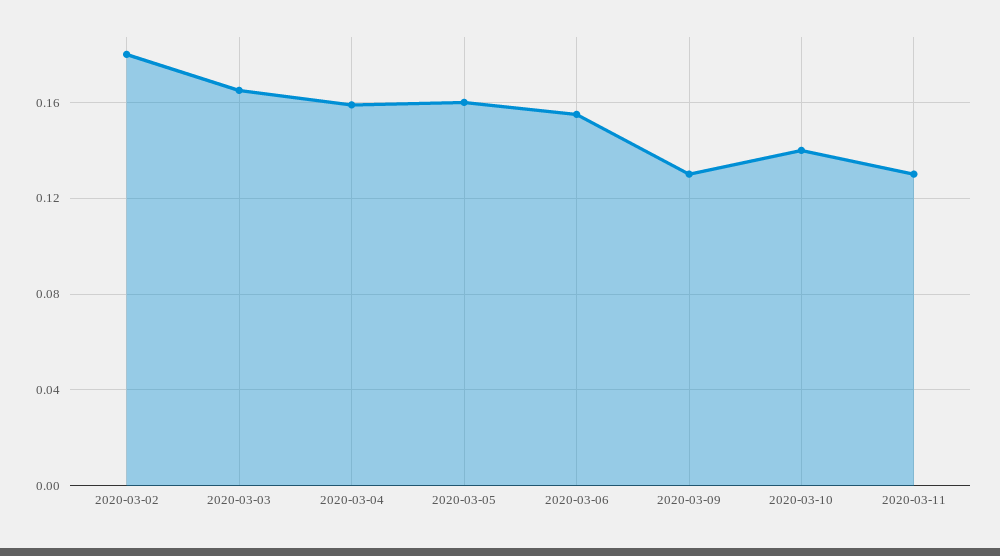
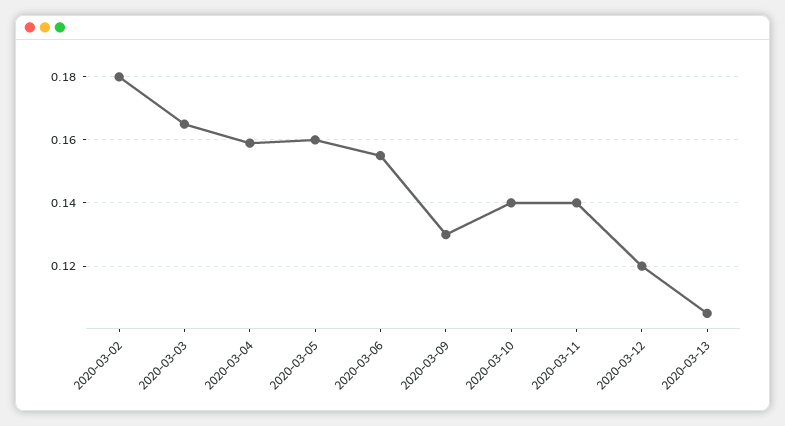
2020-03-11: 0.13 -> 0.14
2020-03-12: none -> 0.12
2020-03-13: none -> 0.105

